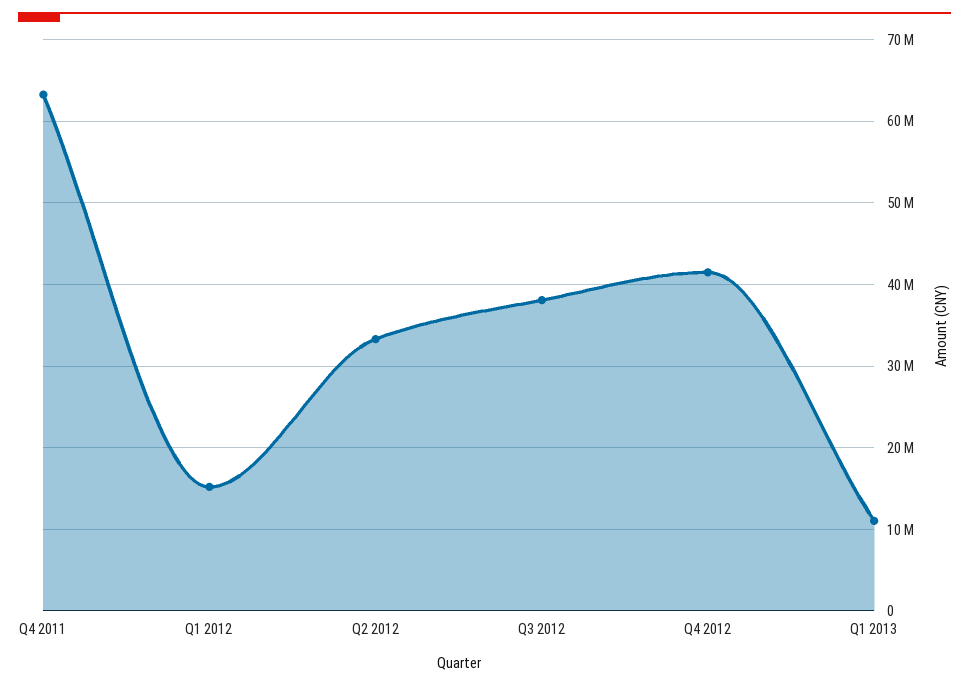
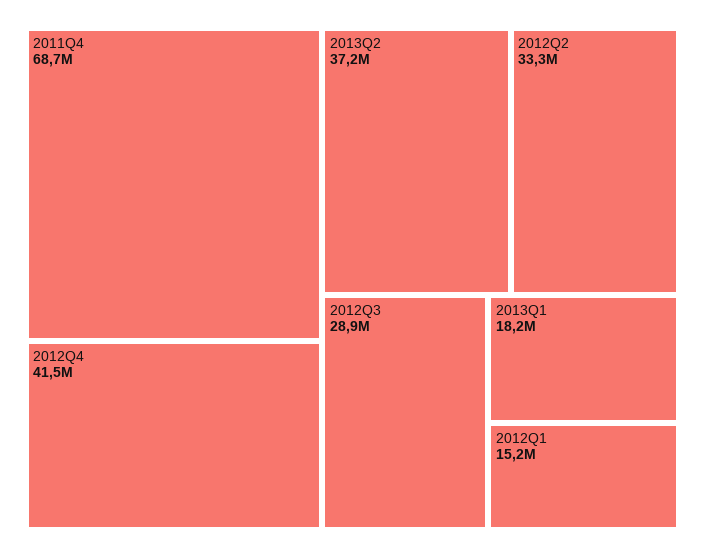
Q4 2011: 63000000 -> 68700000
Q3 2012: 38000000 -> 28900000
Q1 2013: 11000000 -> 18200000
2013Q2: none -> 37200000

